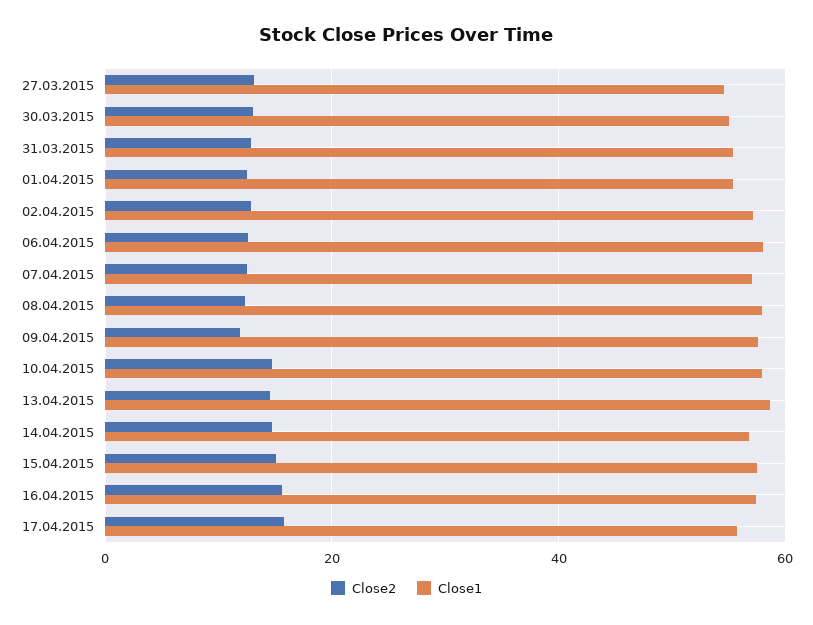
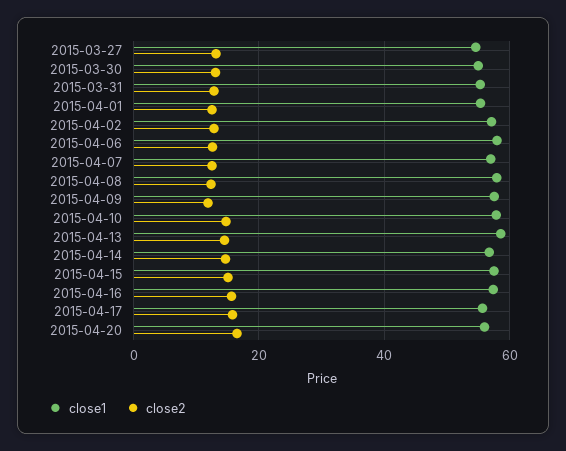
Close1, 2015-04-20: none -> 56
Close2, 2015-04-20: none -> 16

